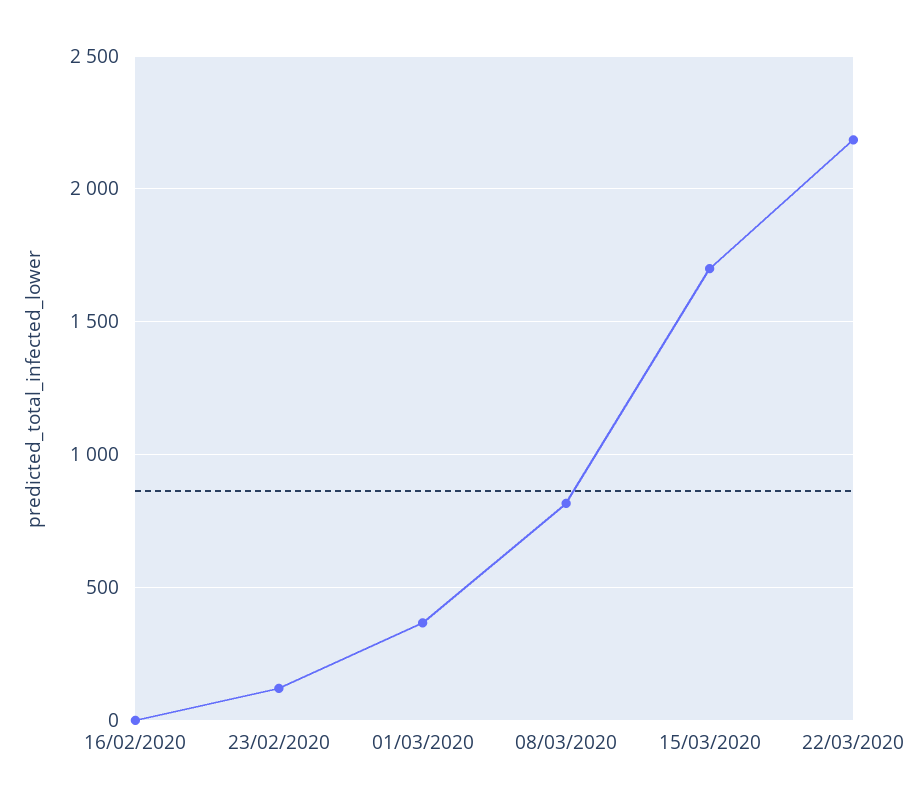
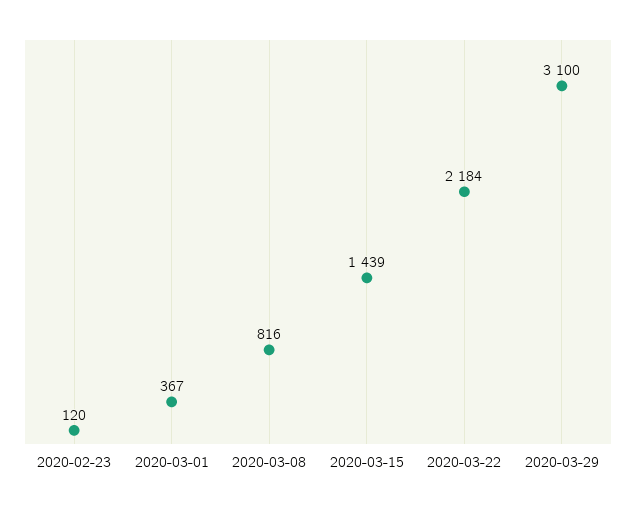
16/02/2020: 0 -> none
15/03/2020: 1700 -> 1439
2020-03-29: none -> 3100

